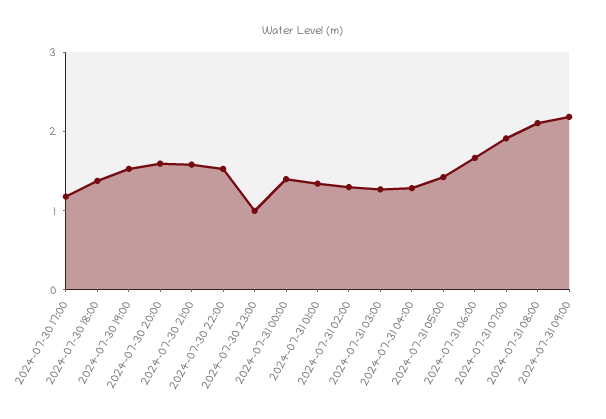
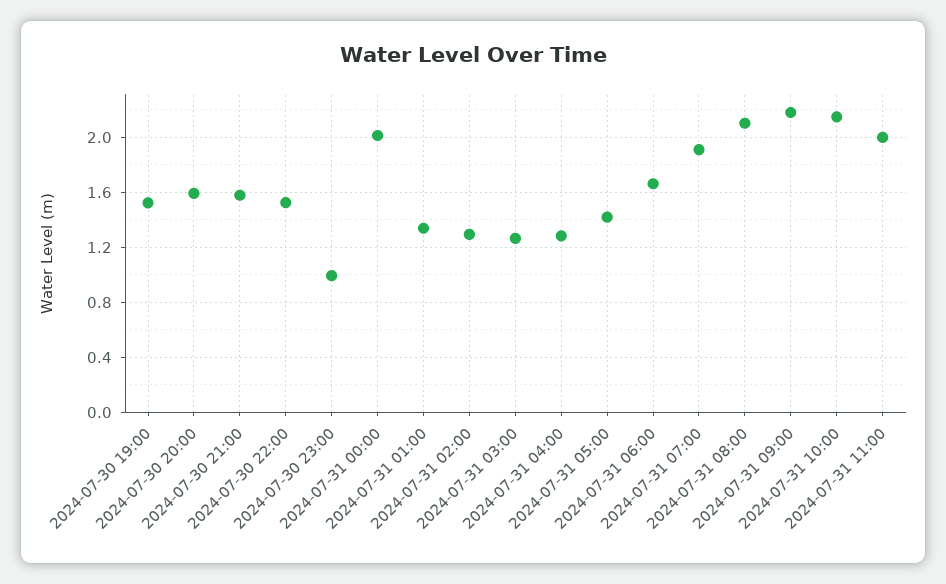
2024-07-30 17:00: 1.2 -> none
2024-07-30 18:00: 1.4 -> none
2024-07-31 00:00: 1.4 -> 2
2024-07-31 10:00: none -> 2.15
2024-07-31 11:00: none -> 2

